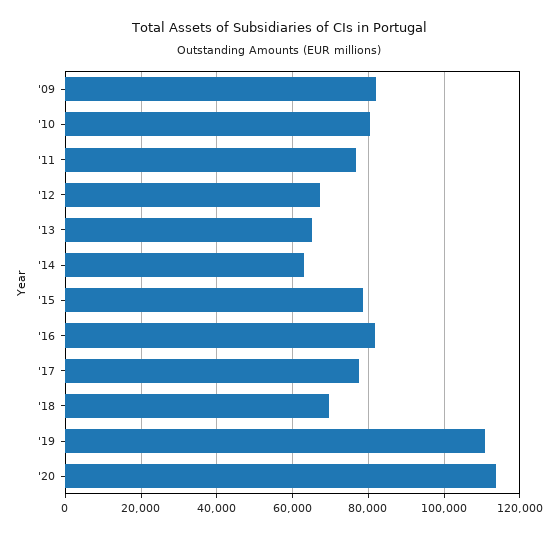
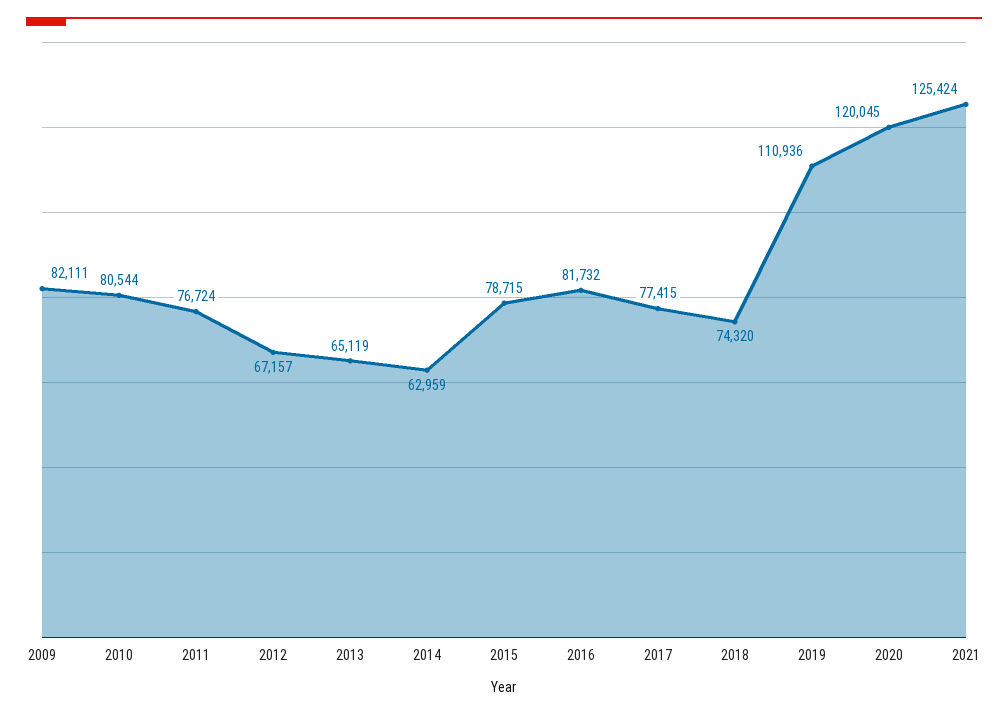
'18: 70000 -> 74320
'20: 114000 -> 120045
2021: none -> 125424

